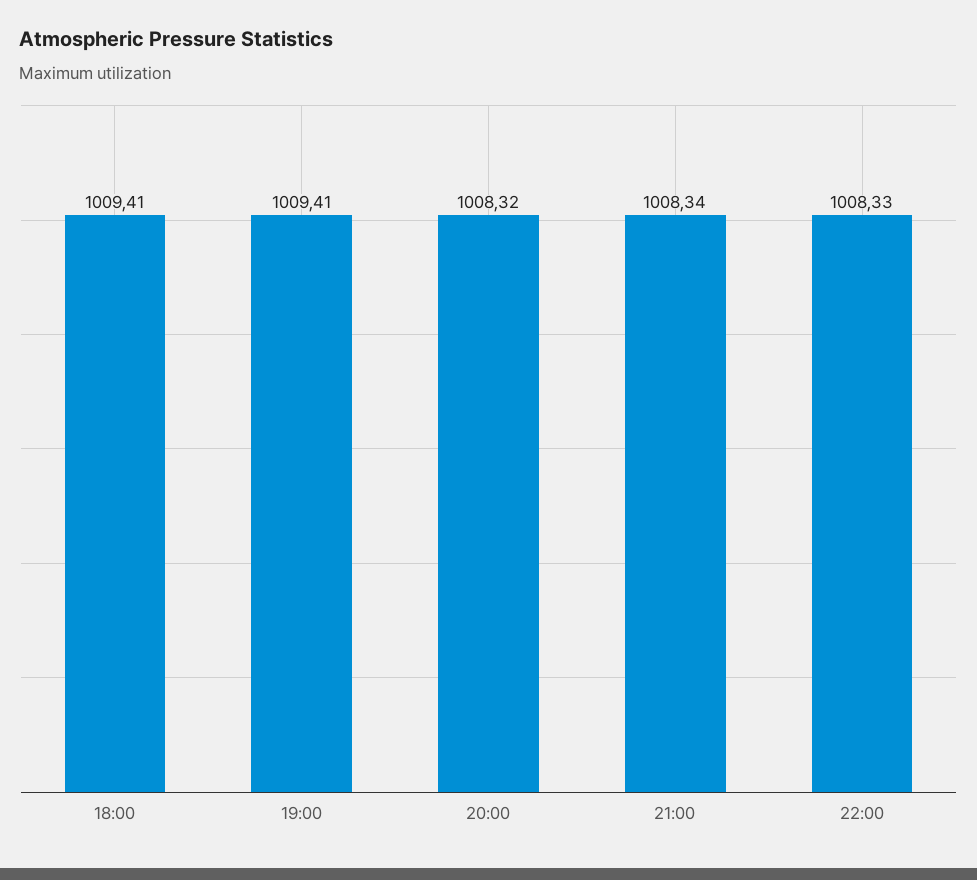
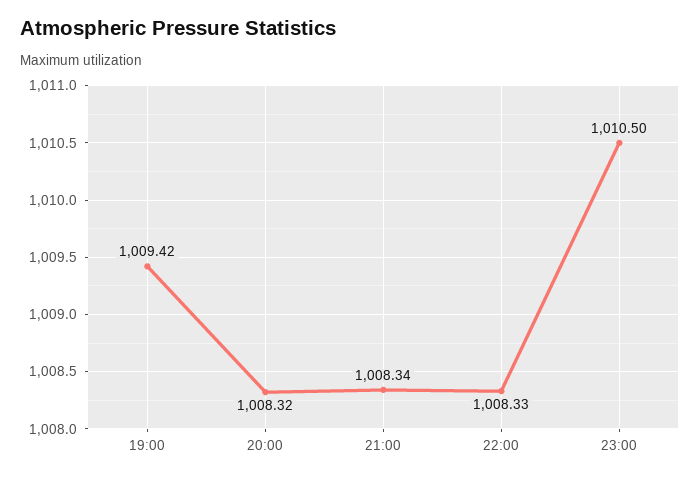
18:00: 1009.41 -> none
19:00: 1009.41 -> 1009.42
23:00: none -> 1010.5

